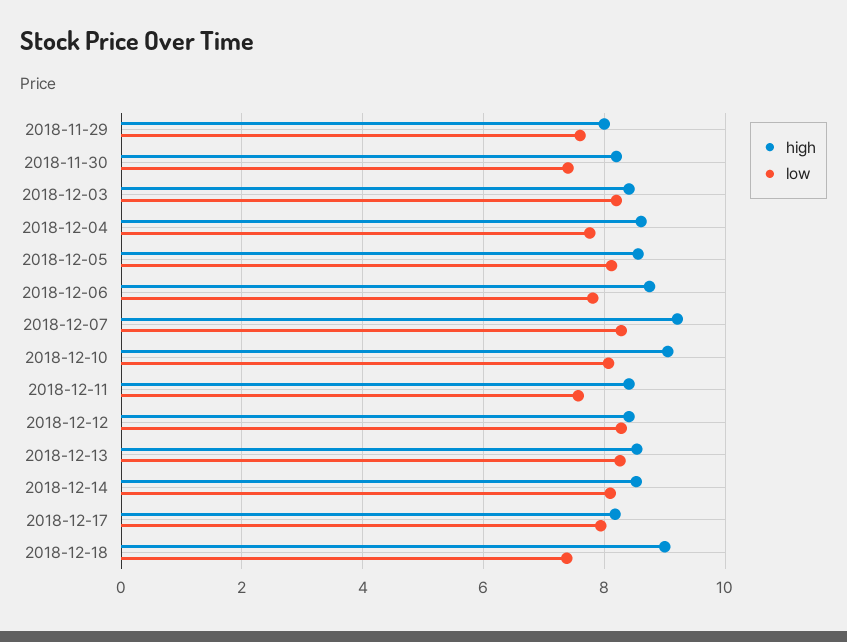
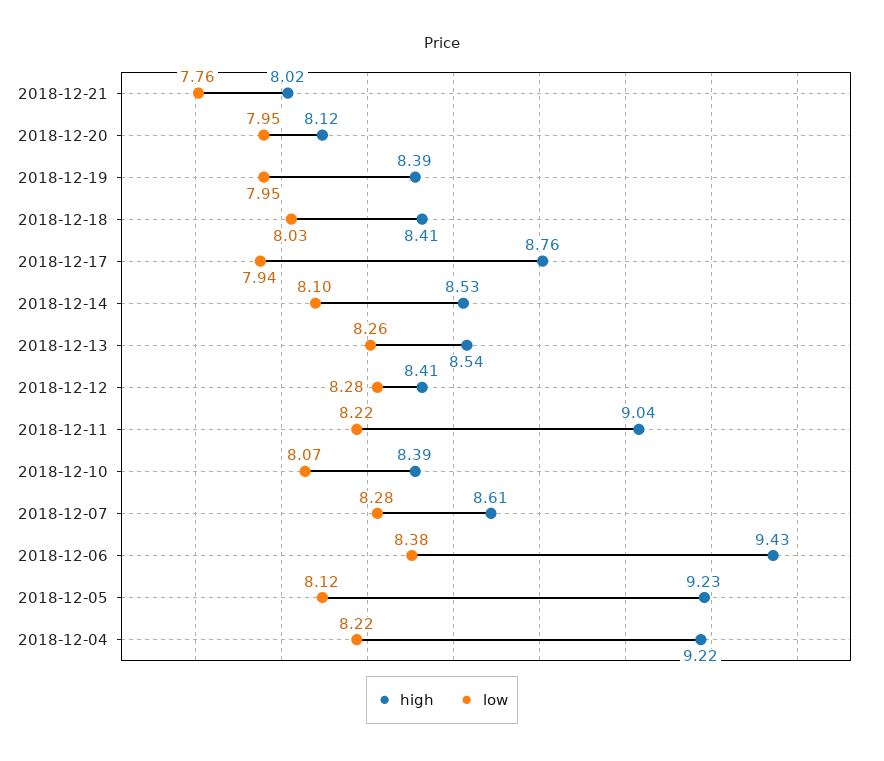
high, 2018-11-29: 8 -> none
low, 2018-11-29: 7.6 -> none
high, 2018-11-30: 8.2 -> none
low, 2018-11-30: 7.4 -> none
high, 2018-12-03: 8.4 -> none
low, 2018-12-03: 8.2 -> none
high, 2018-12-04: 8.6 -> 9.22
low, 2018-12-04: 7.8 -> 8.22
high, 2018-12-05: 8.6 -> 9.23
high, 2018-12-06: 8.8 -> 9.43
low, 2018-12-06: 7.8 -> 8.38
high, 2018-12-07: 9.2 -> 8.61
high, 2018-12-10: 9 -> 8.39
high, 2018-12-11: 8.4 -> 9.04
low, 2018-12-11: 7.6 -> 8.22
high, 2018-12-17: 8.2 -> 8.76
high, 2018-12-18: 9 -> 8.41
low, 2018-12-18: 7.4 -> 8.03
high, 2018-12-21: none -> 8.02
low, 2018-12-21: none -> 7.76
high, 2018-12-20: none -> 8.12
low, 2018-12-20: none -> 7.95
high, 2018-12-19: none -> 8.39
low, 2018-12-19: none -> 7.95

